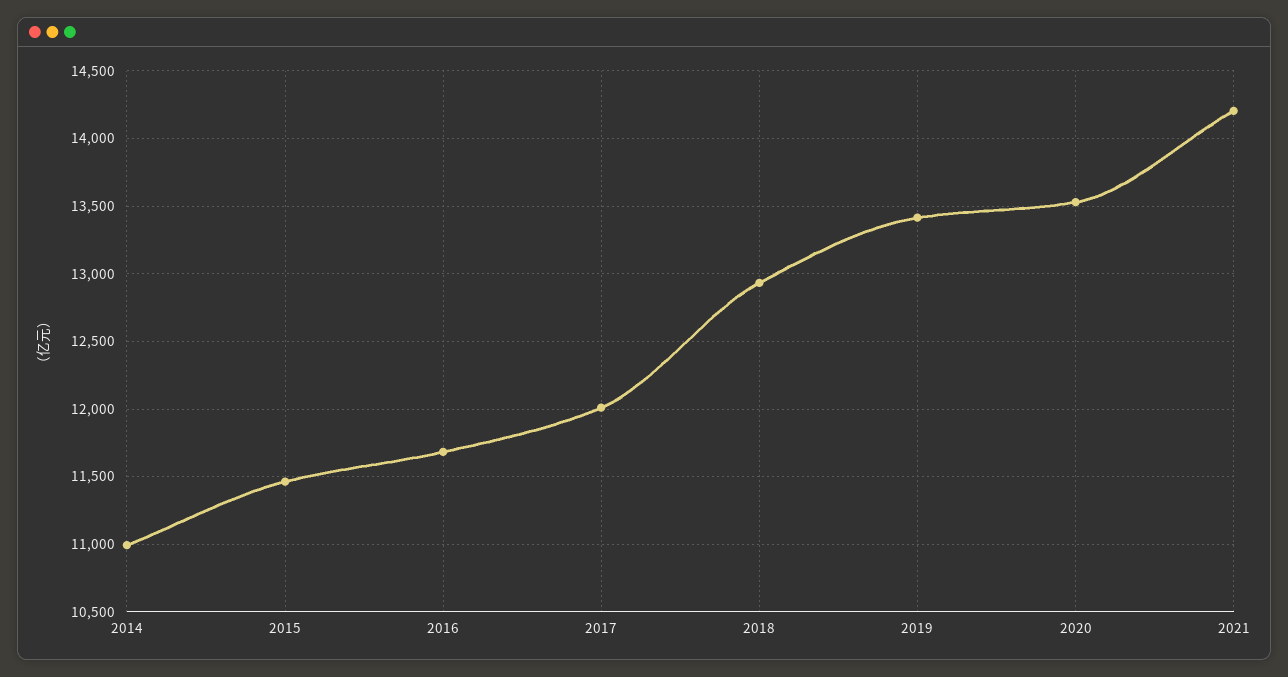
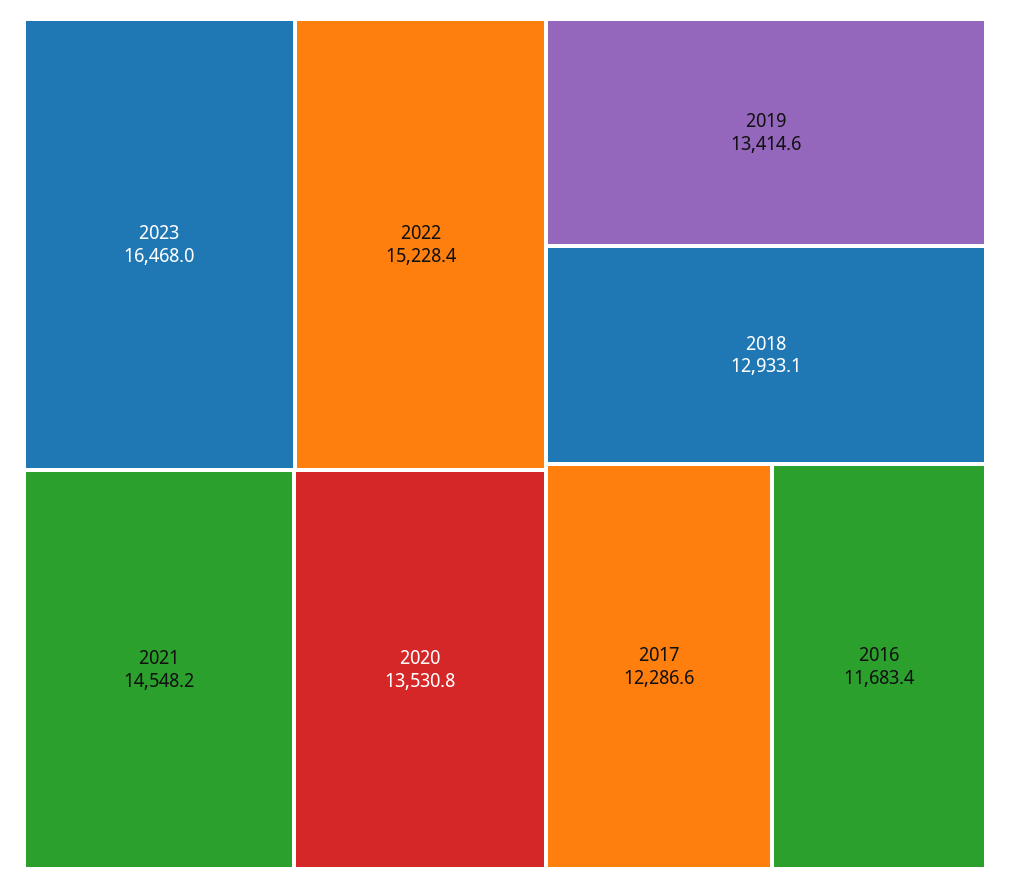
2014: 11000 -> none
2015: 11450 -> none
2017: 12000 -> 12286.6
2021: 14200 -> 14548.2
2023: none -> 16468
2022: none -> 15228.4

